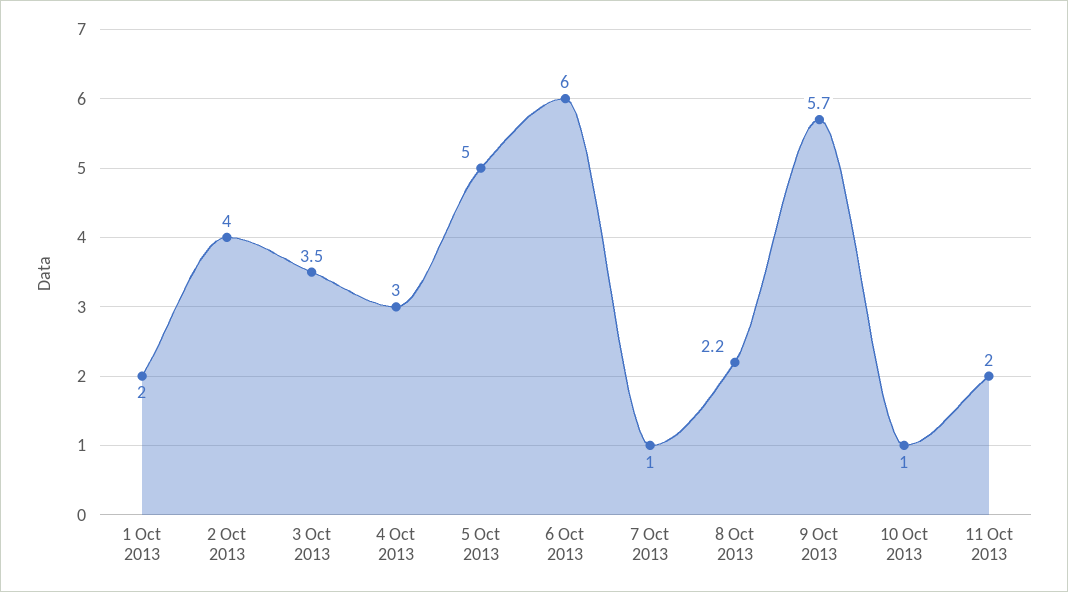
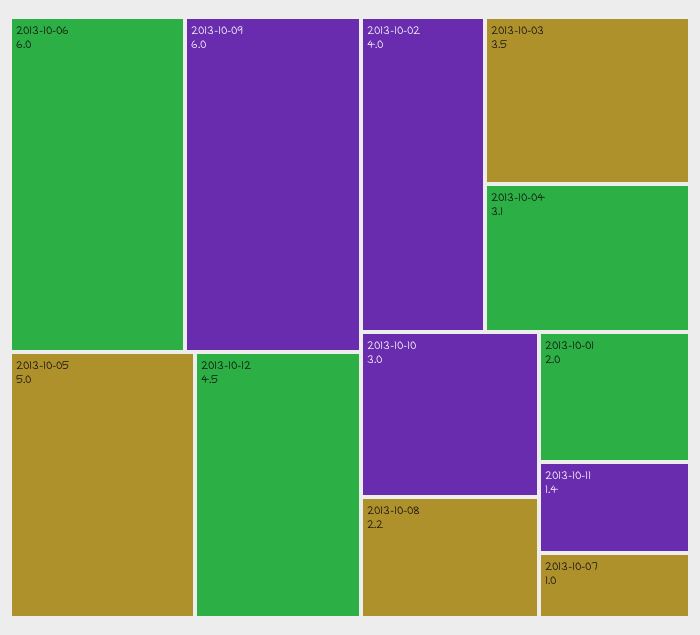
4 Oct 2013: 3 -> 3.1
9 Oct 2013: 5.7 -> 6
10 Oct 2013: 1 -> 3
11 Oct 2013: 2 -> 1.4
2013-10-12: none -> 4.5

